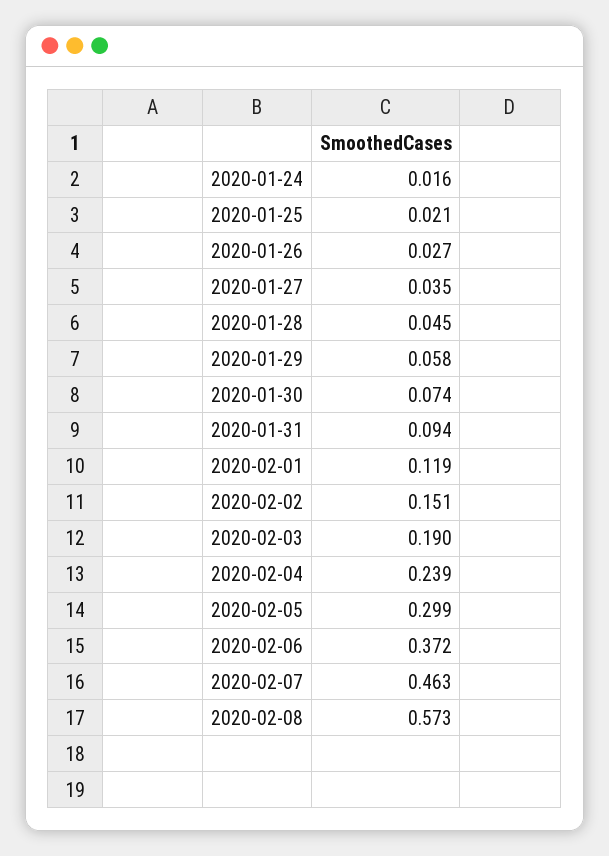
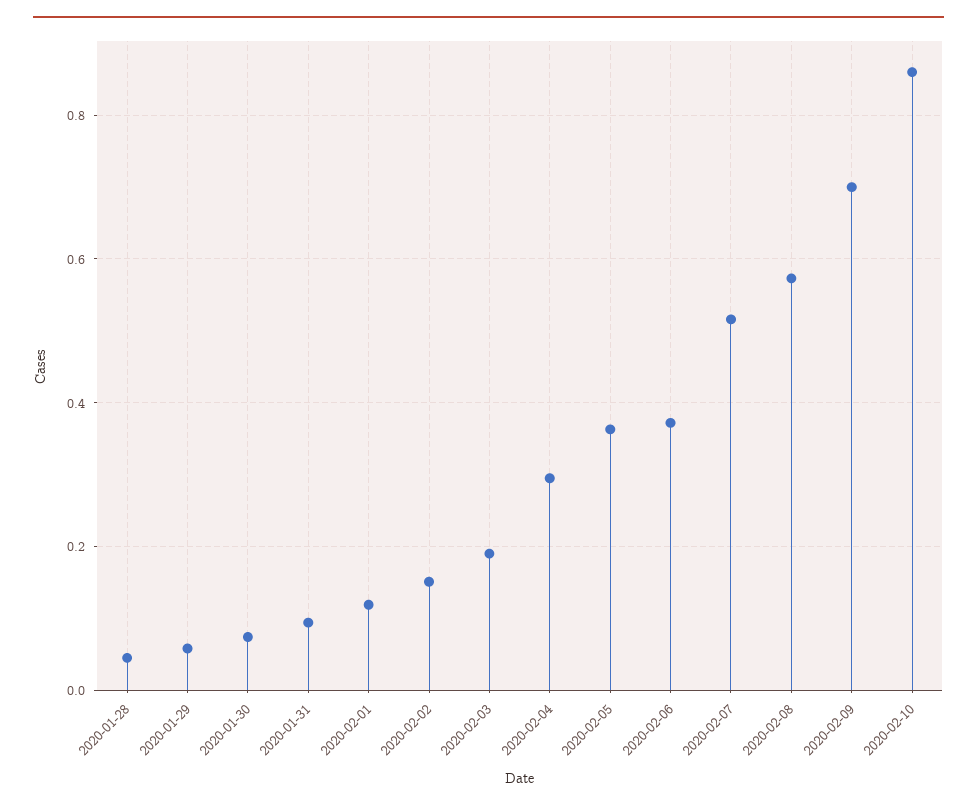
2020-01-24: 0.016 -> none
2020-01-25: 0.021 -> none
2020-01-26: 0.027 -> none
2020-01-27: 0.035 -> none
2020-02-04: 0.239 -> 0.3
2020-02-05: 0.299 -> 0.36
2020-02-07: 0.463 -> 0.52
2020-02-09: none -> 0.7
2020-02-10: none -> 0.86

